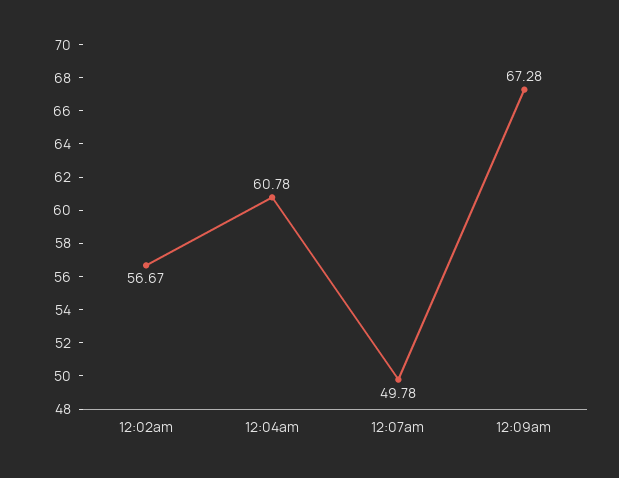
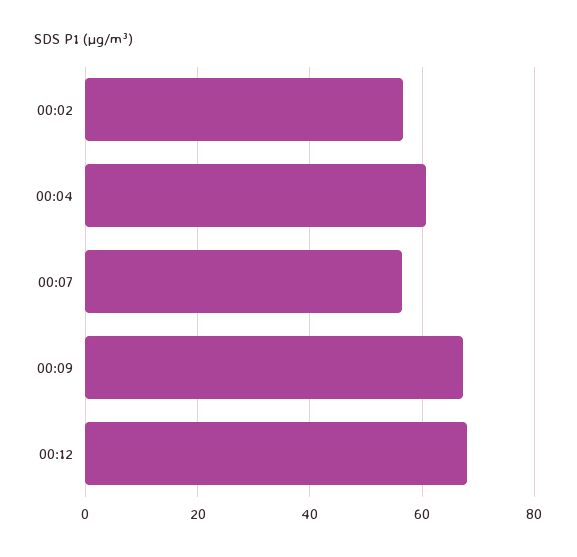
12:07am: 49.78 -> 56
00:12: none -> 68

